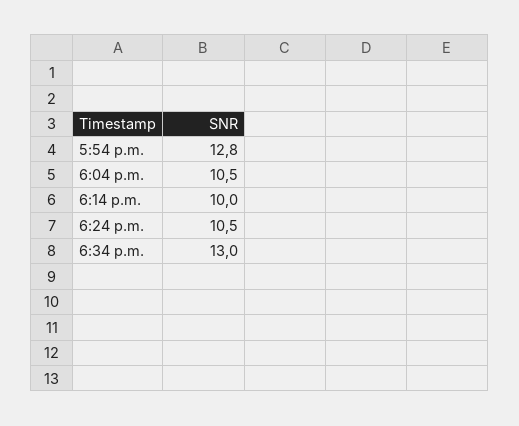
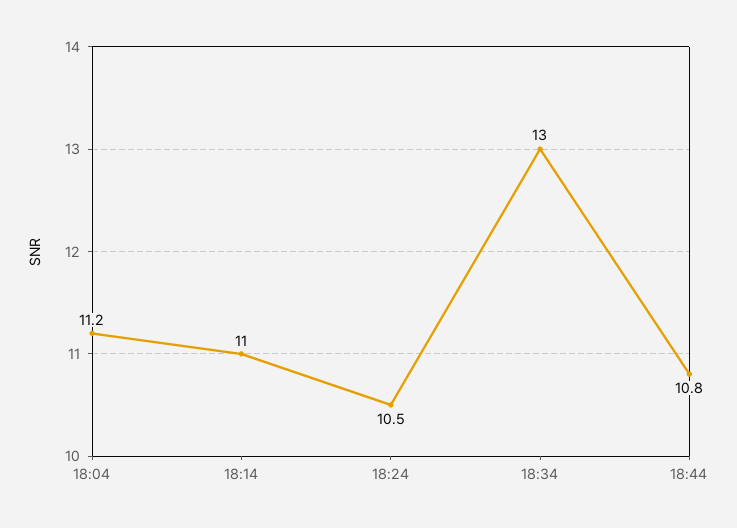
5:54 p.m.: 12.8 -> none
6:04 p.m.: 10.5 -> 11.2
6:14 p.m.: 10 -> 11
18:44: none -> 10.8

